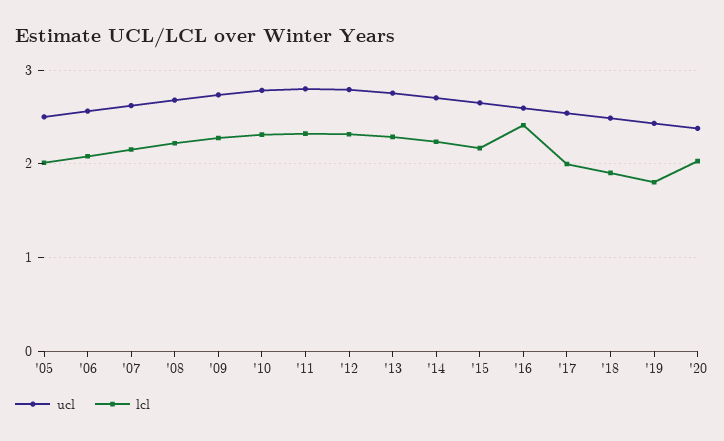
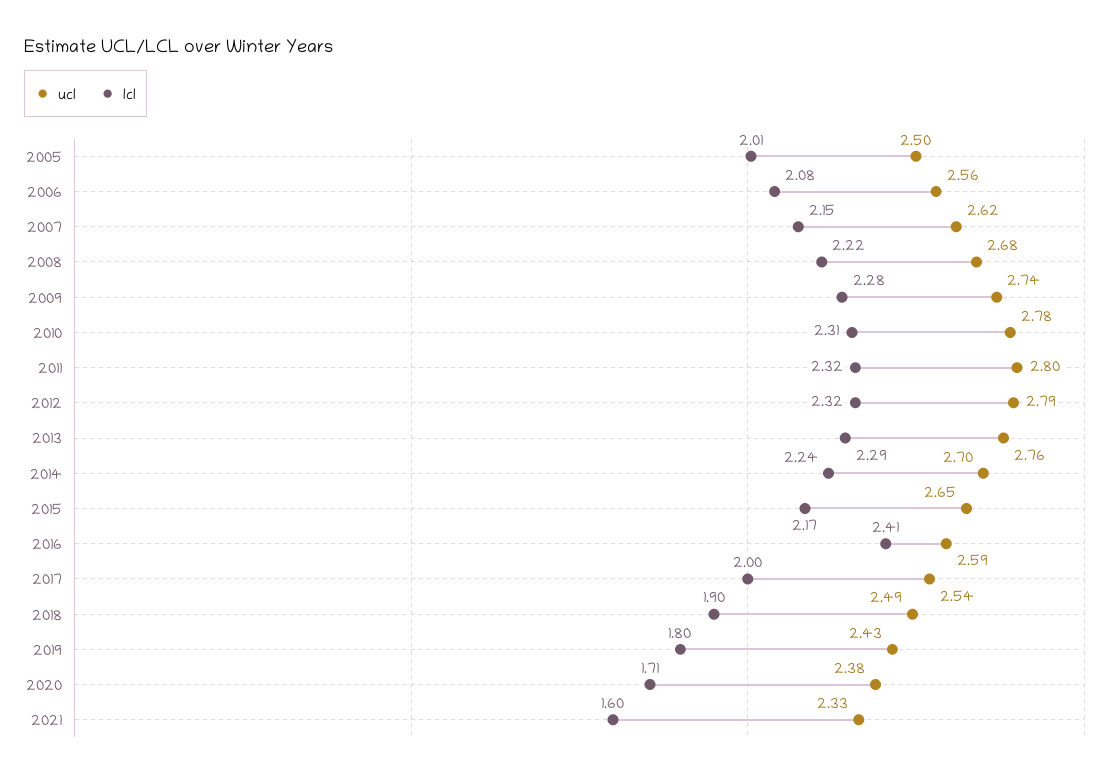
lcl, '20: 2 -> 1.71
ucl, 2021: none -> 2.33
lcl, 2021: none -> 1.6

